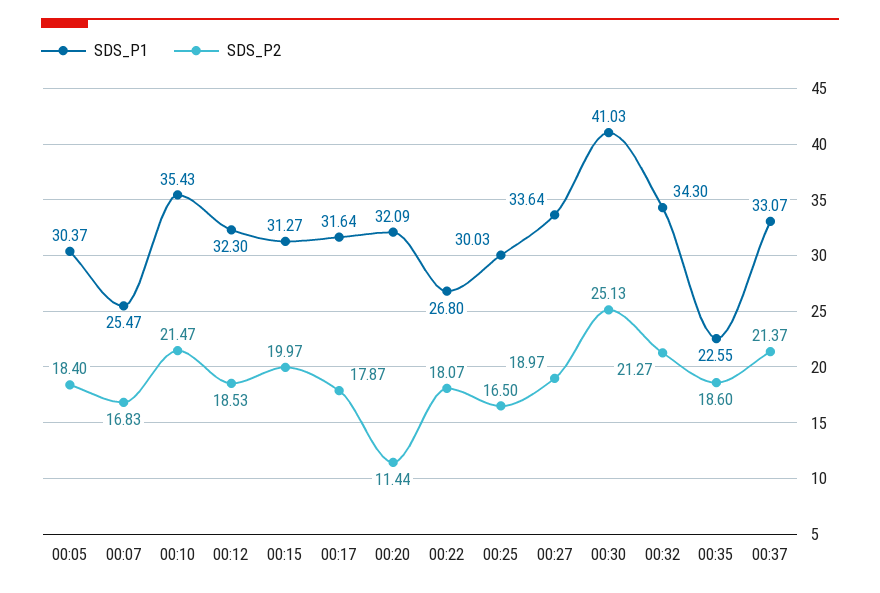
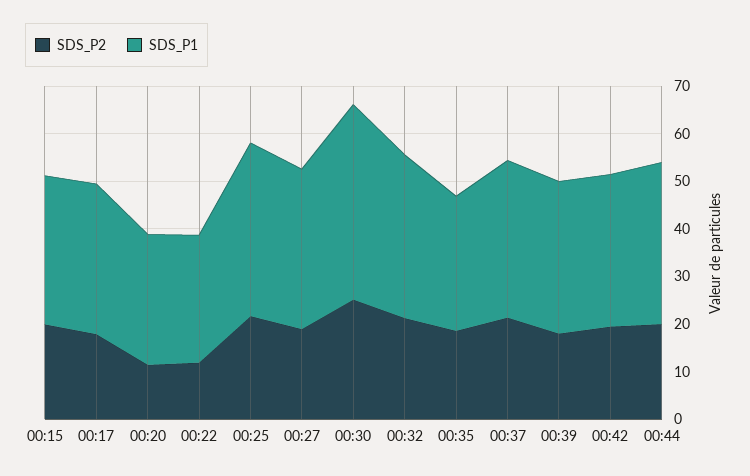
SDS_P1, 00:05: 30.37 -> none
SDS_P2, 00:05: 18.4 -> none
SDS_P1, 00:07: 25.47 -> none
SDS_P2, 00:07: 16.83 -> none
SDS_P1, 00:10: 35.43 -> none
SDS_P2, 00:10: 21.47 -> none
SDS_P1, 00:12: 32.3 -> none
SDS_P2, 00:12: 18.53 -> none
SDS_P1, 00:20: 32.09 -> 28
SDS_P2, 00:22: 18.07 -> 12
SDS_P1, 00:25: 30.03 -> 36
SDS_P2, 00:25: 16.5 -> 22
SDS_P1, 00:35: 22.55 -> 28
SDS_P2, 00:39: none -> 18
SDS_P1, 00:39: none -> 32
SDS_P2, 00:42: none -> 20
SDS_P1, 00:42: none -> 32
SDS_P2, 00:44: none -> 20
SDS_P1, 00:44: none -> 34

